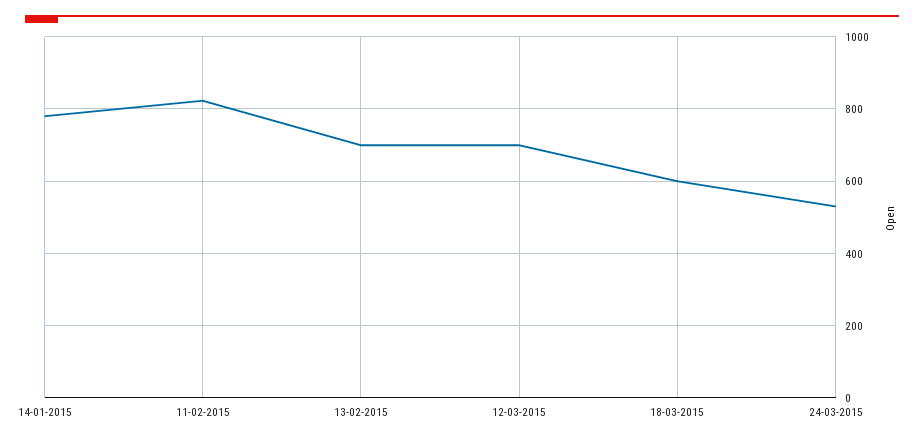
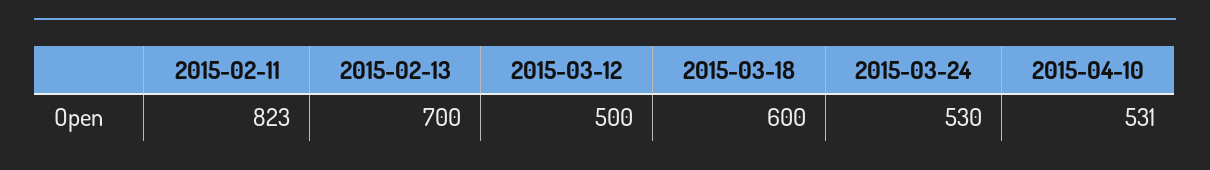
14-01-2015: 780 -> none
12-03-2015: 700 -> 500
2015-04-10: none -> 531

